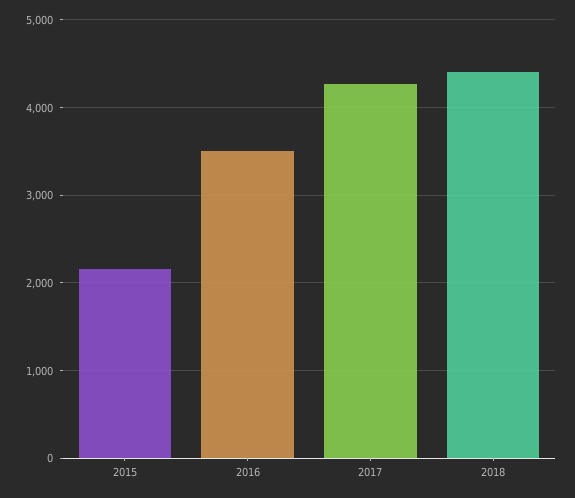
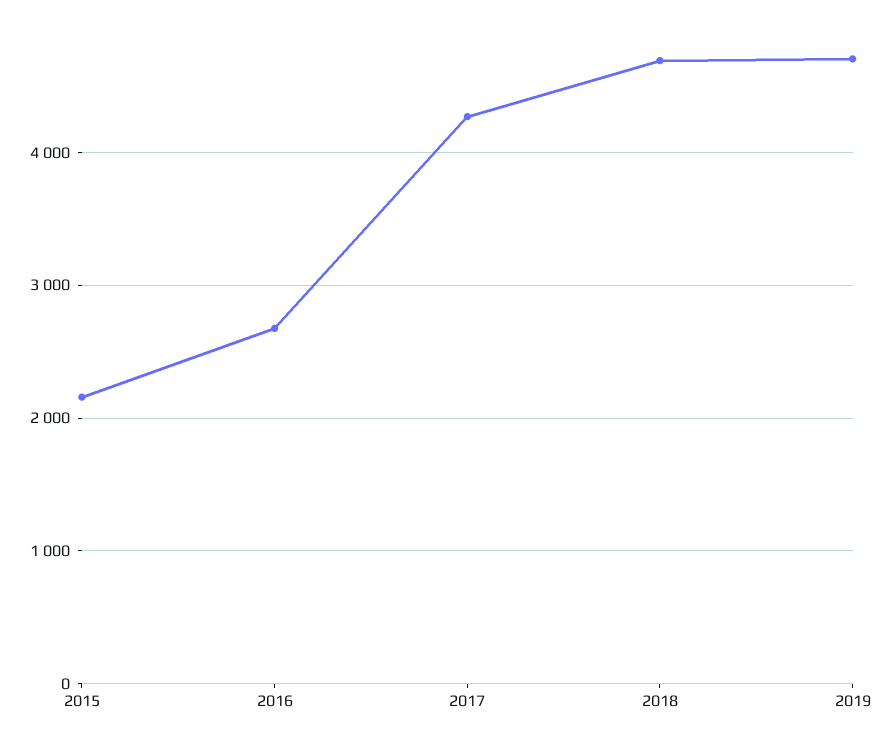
2016: 3500 -> 2700
2018: 4400 -> 4700
2019: none -> 4700

